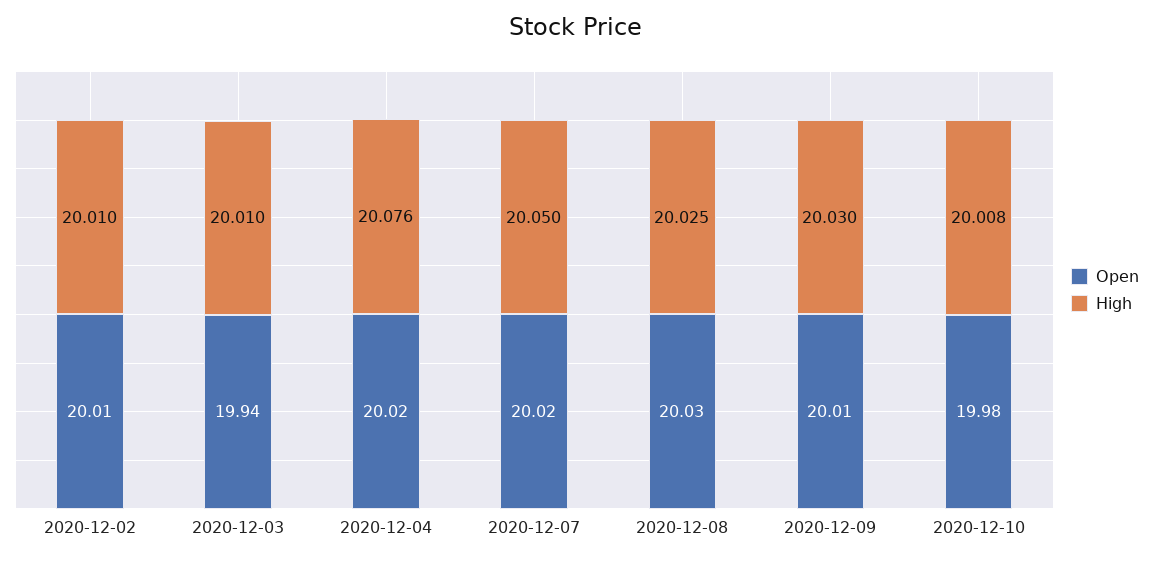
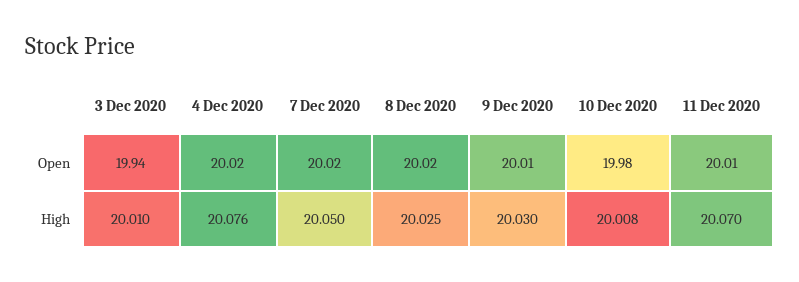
Open, 2020-12-02: 20.01 -> none
High, 2020-12-02: 20.01 -> none
Open, 2020-12-08: 20.03 -> 20.02
Open, 11 Dec 2020: none -> 20.01
High, 11 Dec 2020: none -> 20.07

